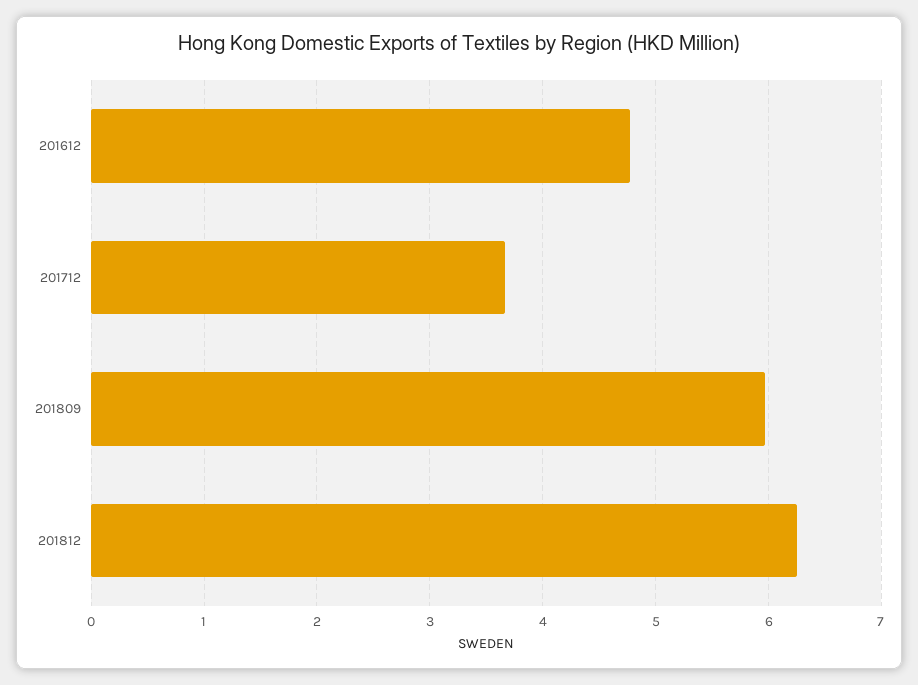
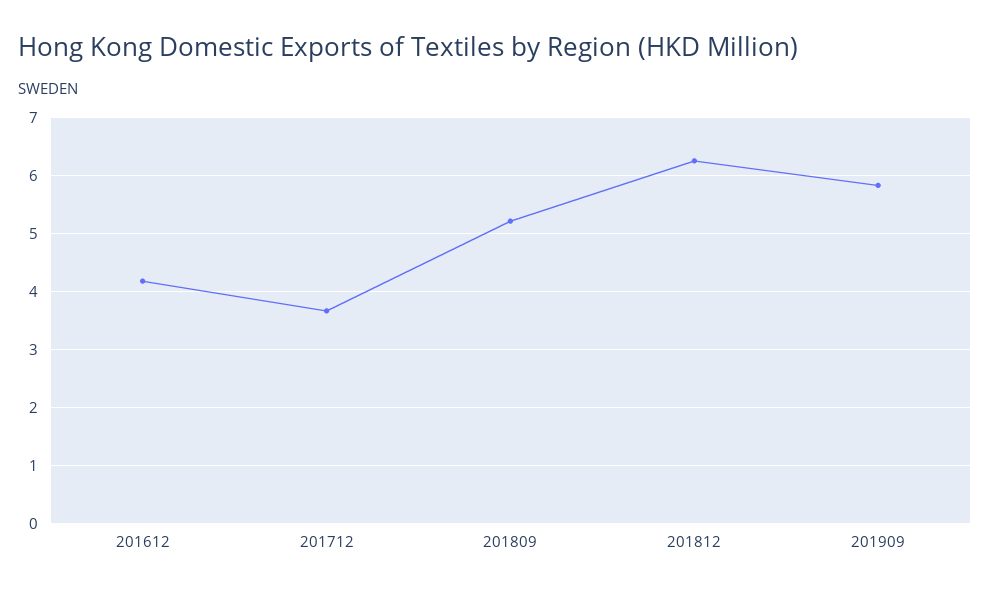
201612: 4.8 -> 4.2
201809: 6 -> 5.2
201909: none -> 5.8

